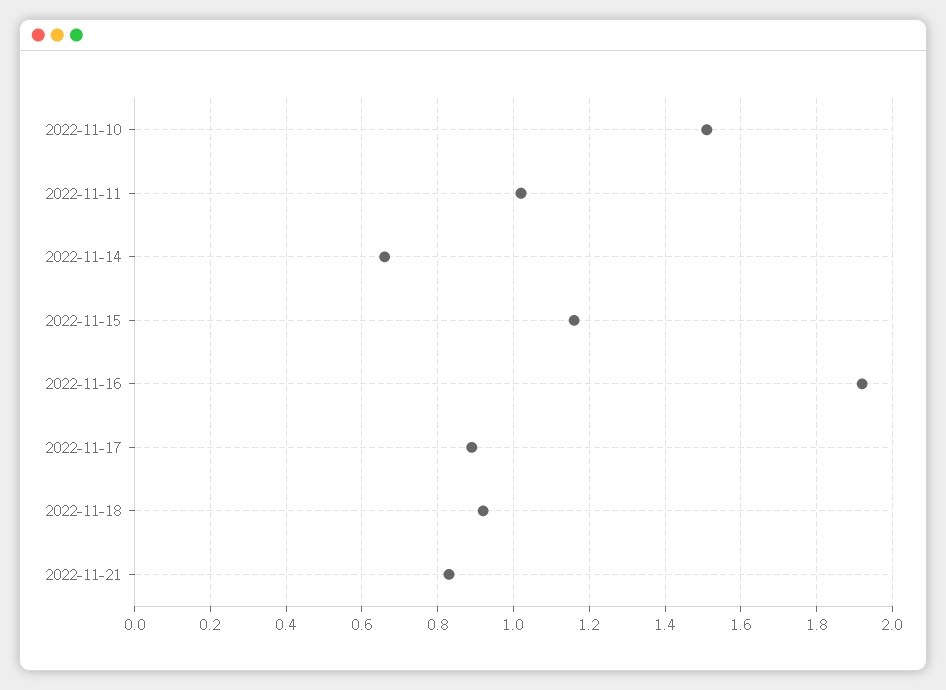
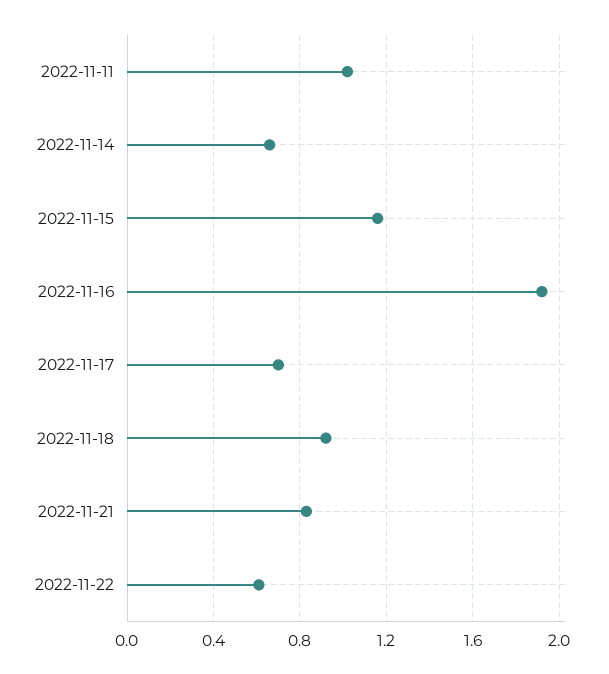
2022-11-10: 1.5 -> none
2022-11-17: 0.9 -> 0.7
2022-11-22: none -> 0.6

